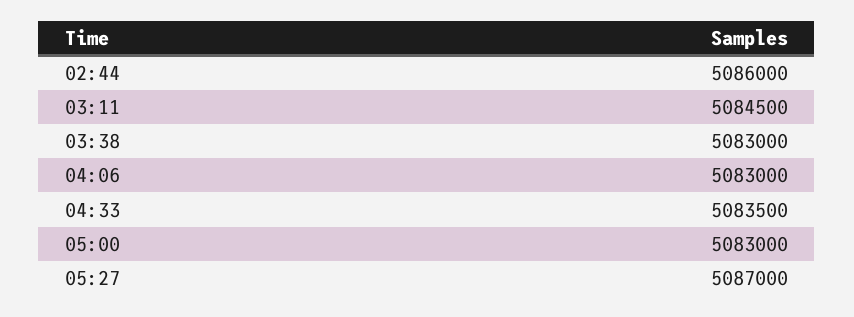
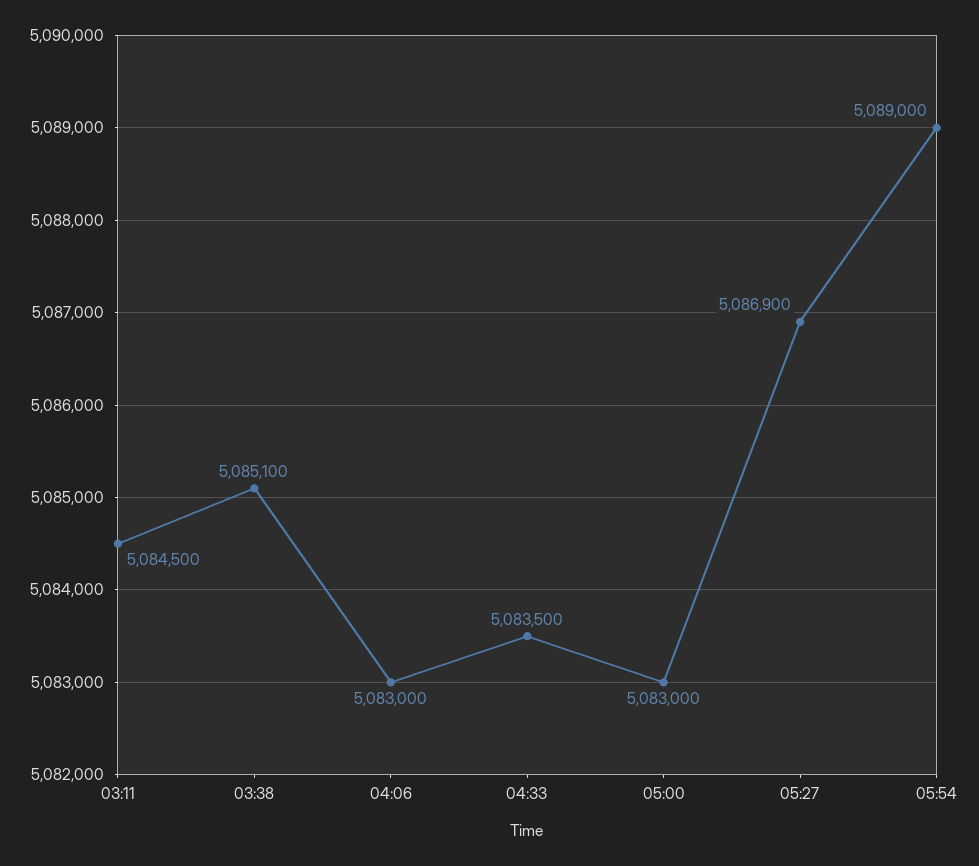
02:44: 5086000 -> none
03:38: 5083000 -> 5085100
05:27: 5087000 -> 5086900
05:54: none -> 5089000

